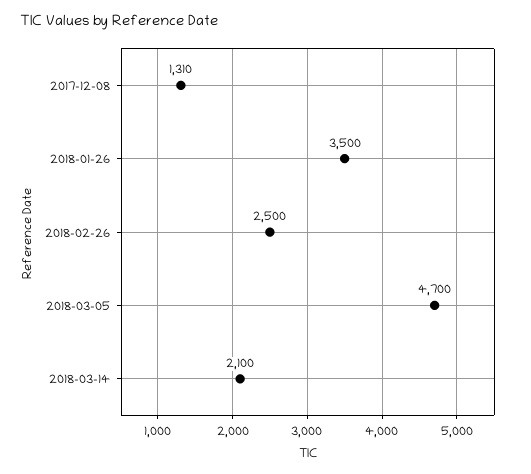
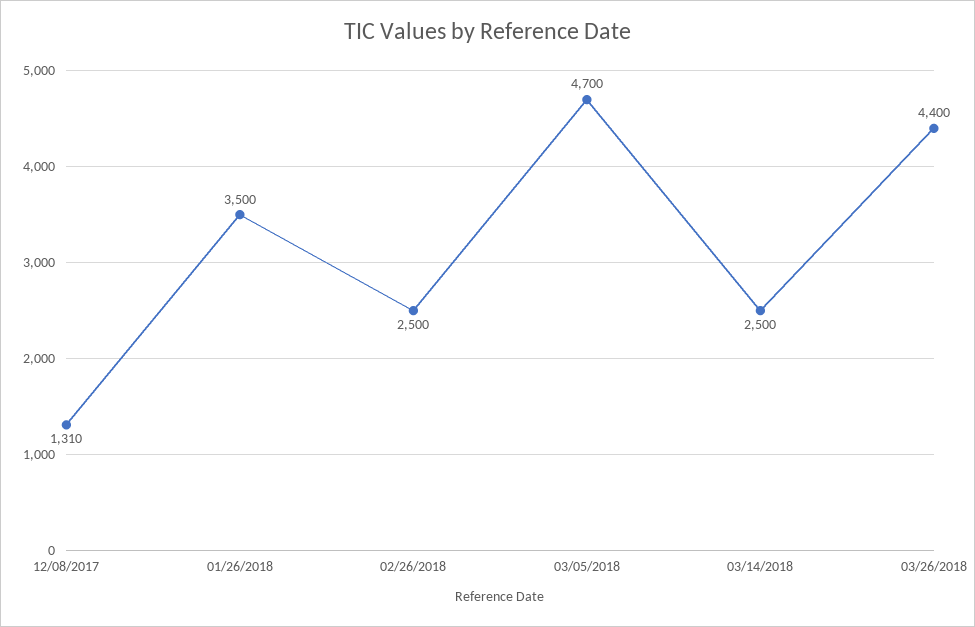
2018-03-14: 2100 -> 2500
03/26/2018: none -> 4400

